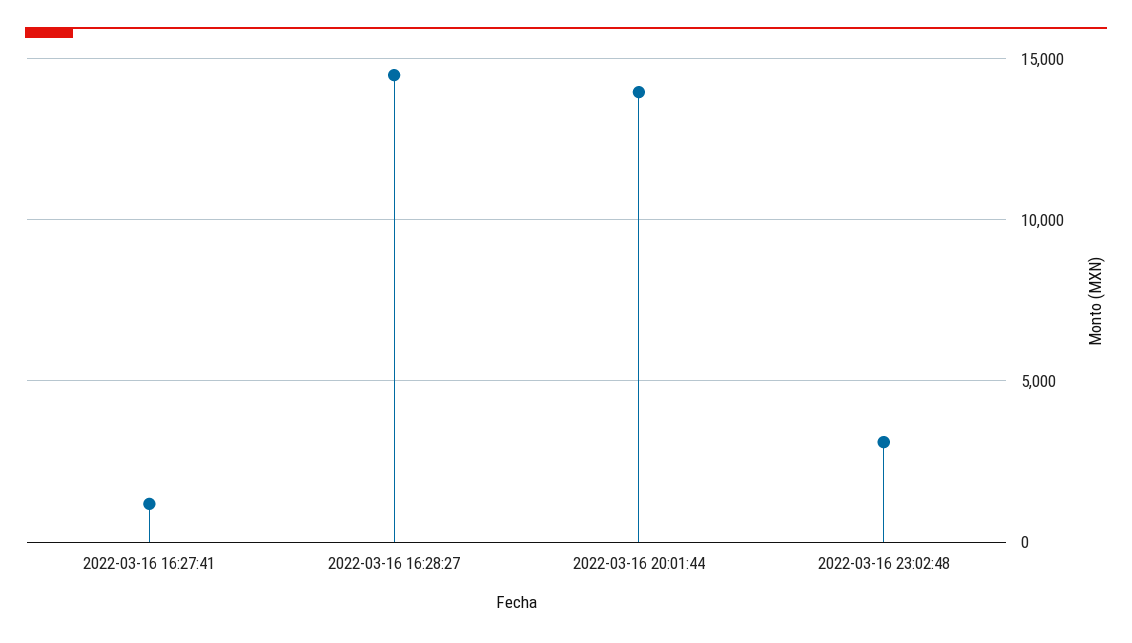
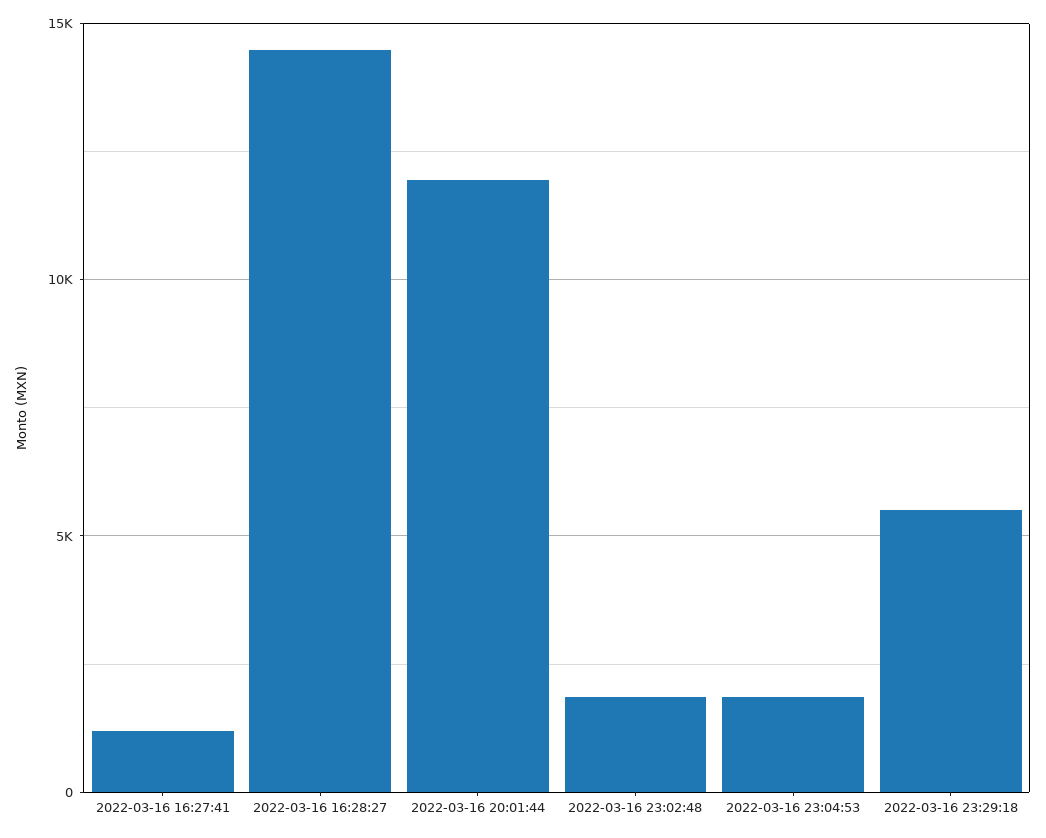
2022-03-16 20:01:44: 14000 -> 12000
2022-03-16 23:02:48: 3000 -> 2000
2022-03-16 23:04:53: none -> 2000
2022-03-16 23:29:18: none -> 5500

